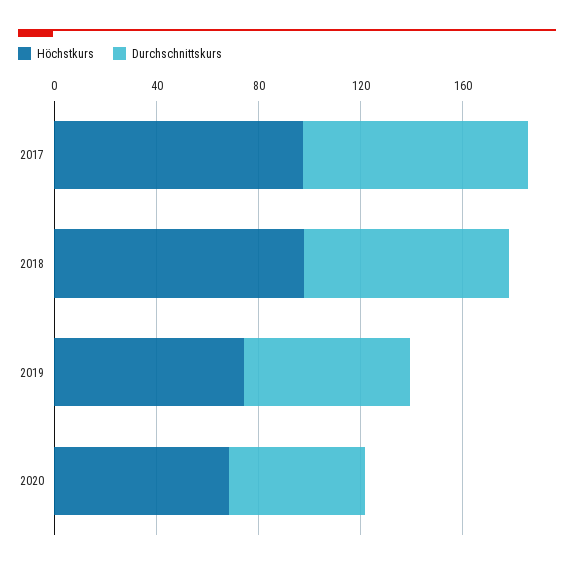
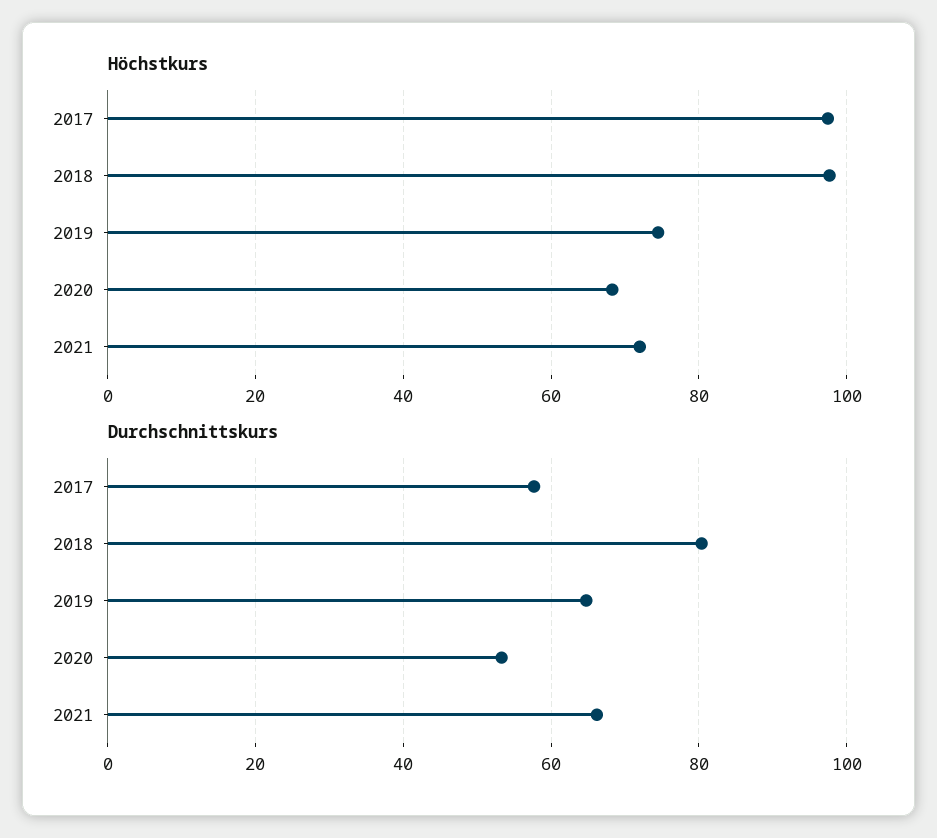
Durchschnittskurs, 2017: 90 -> 58
Höchstkurs, 2021: none -> 72
Durchschnittskurs, 2021: none -> 66

